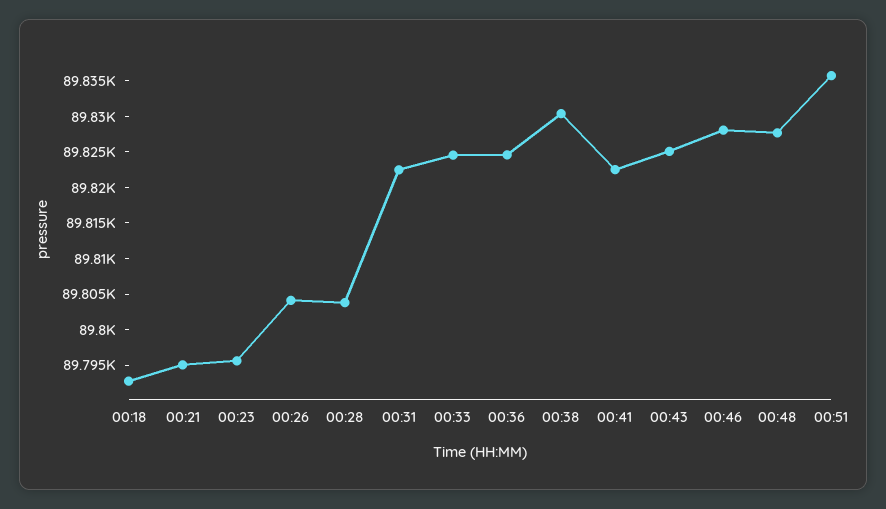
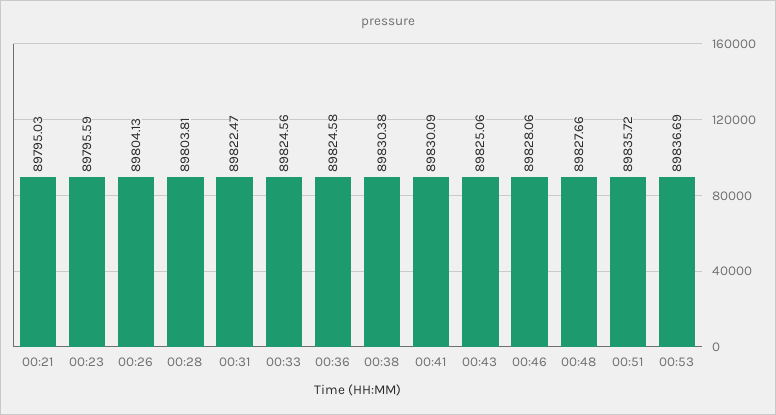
00:18: 89792.5 -> none
00:41: 89822.5 -> 89830.09
00:53: none -> 89836.69

